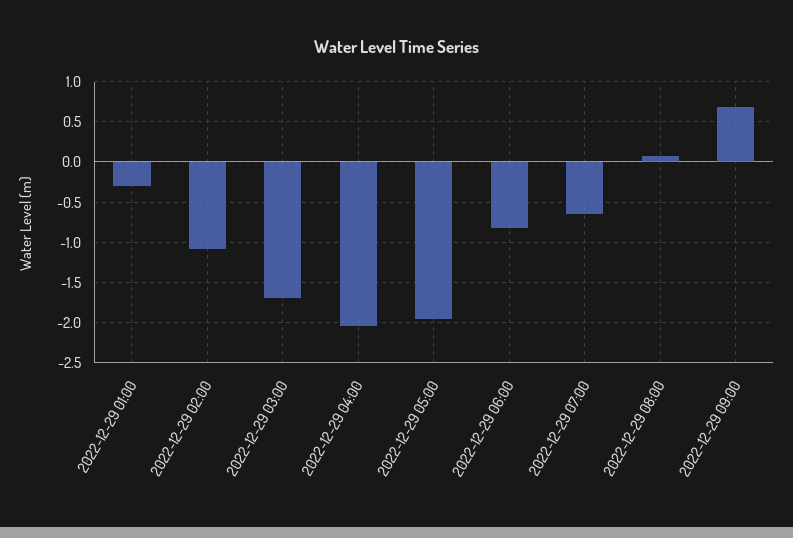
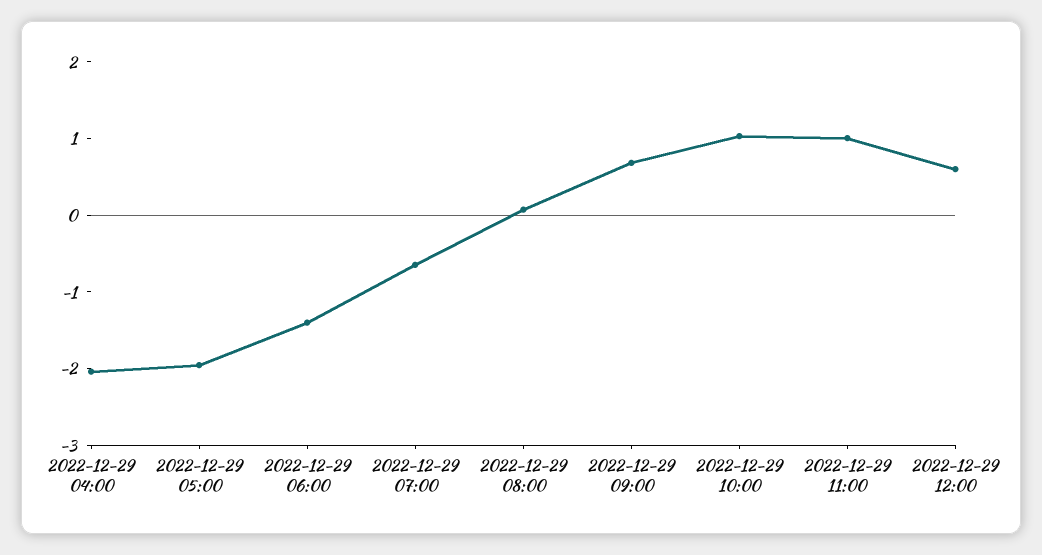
2022-12-29 01:00: -0.3 -> none
2022-12-29 02:00: -1.1 -> none
2022-12-29 03:00: -1.7 -> none
2022-12-29 06:00: -0.8 -> -1.4
2022-12-29 10:00: none -> 1
2022-12-29 11:00: none -> 1
2022-12-29 12:00: none -> 0.6

